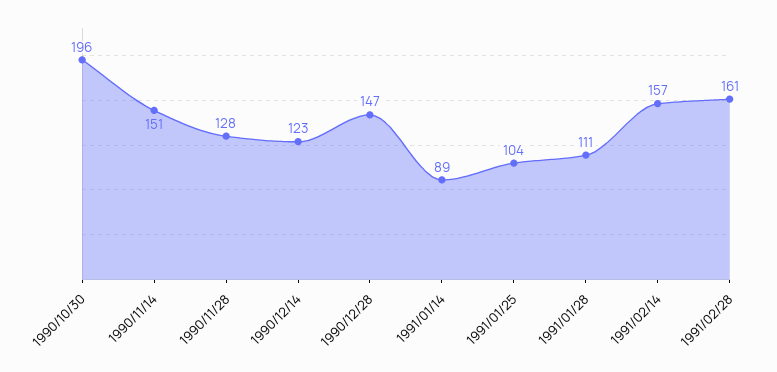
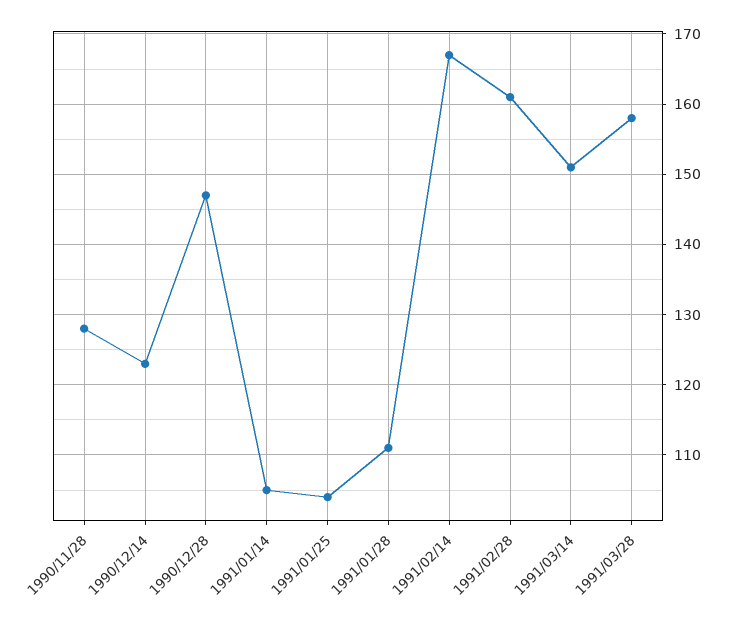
1990/10/30: 196 -> none
1990/11/14: 151 -> none
1991/01/14: 89 -> 105
1991/02/14: 157 -> 167
1991/03/14: none -> 151
1991/03/28: none -> 158

